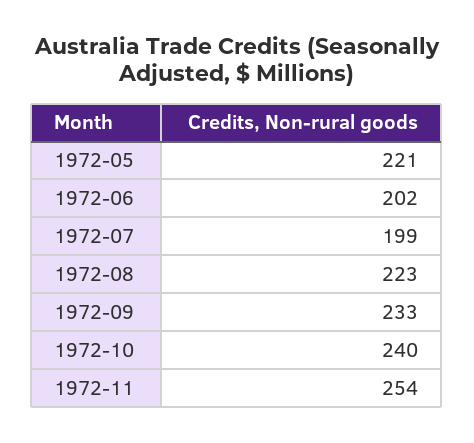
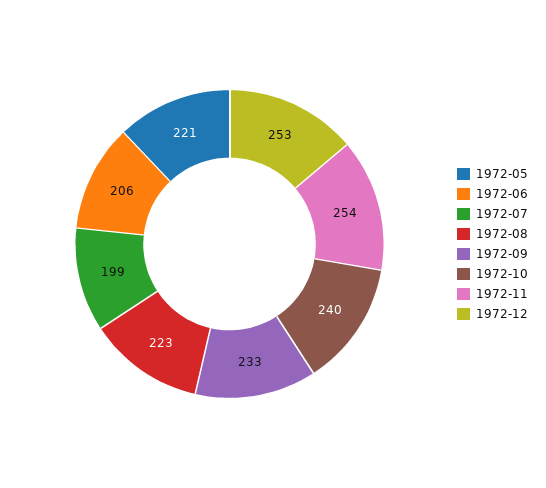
1972-06: 202 -> 206
1972-12: none -> 253

